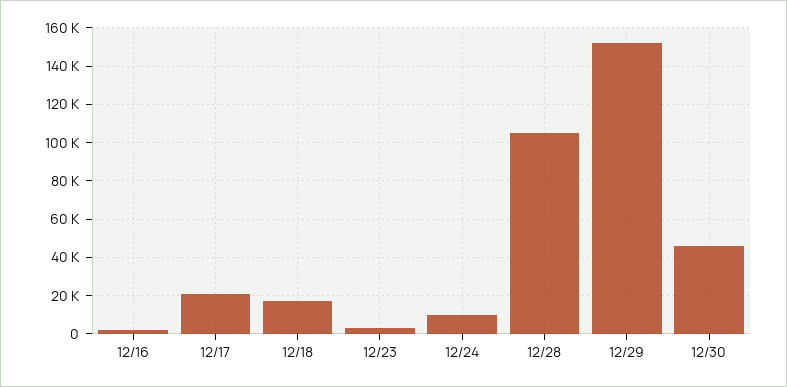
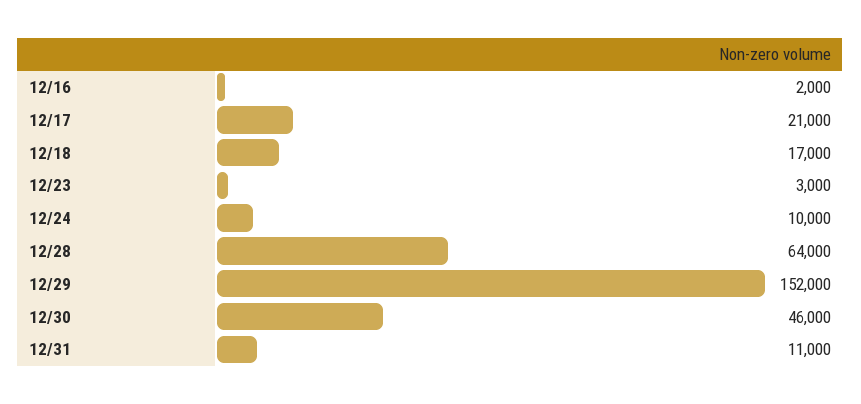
12/28: 105000 -> 64000
12/31: none -> 11000

